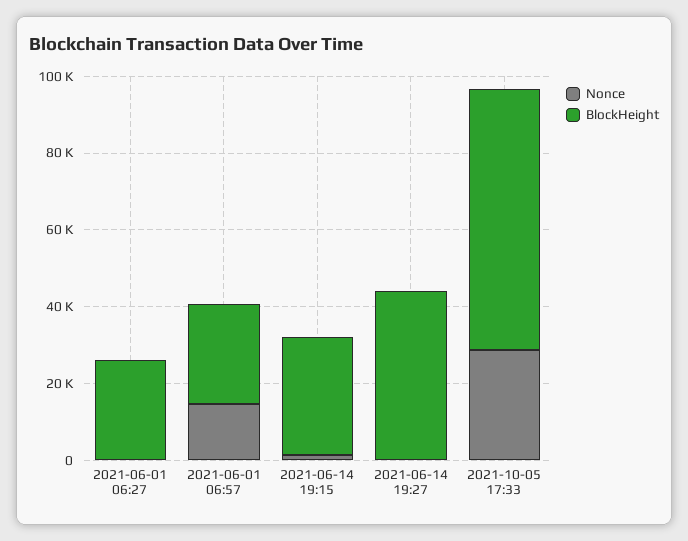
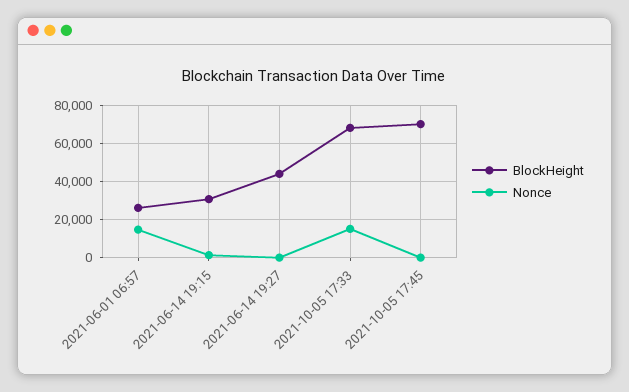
Nonce, 2021-06-01 06:27: 0 -> none
BlockHeight, 2021-06-01 06:27: 25000 -> none
Nonce, 2021-10-05 17:33: 30000 -> 15000
BlockHeight, 2021-10-05 17:45: none -> 70000
Nonce, 2021-10-05 17:45: none -> 0

